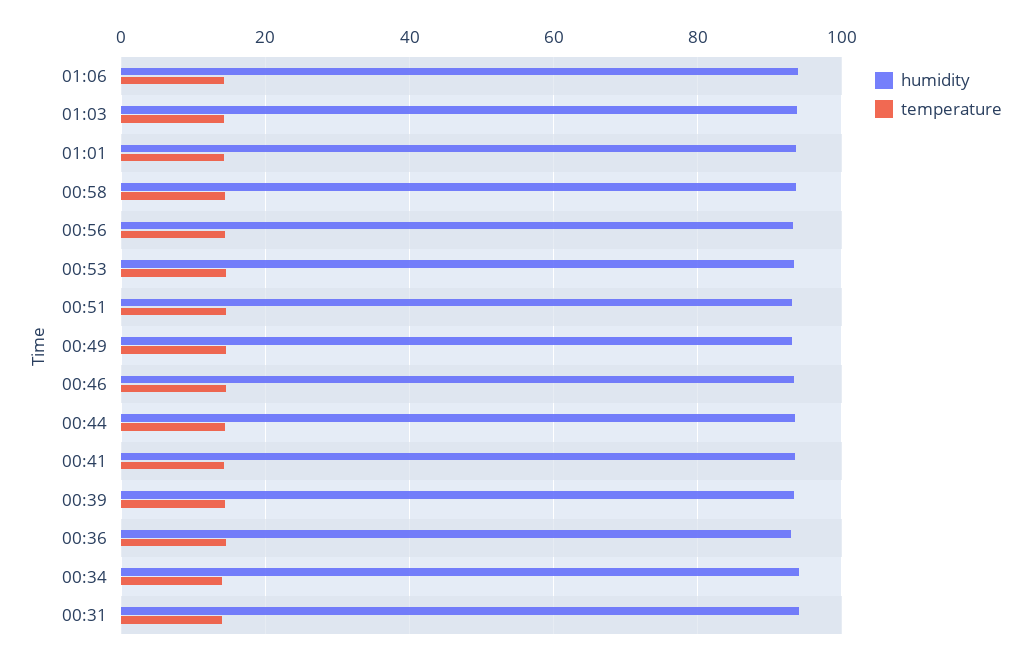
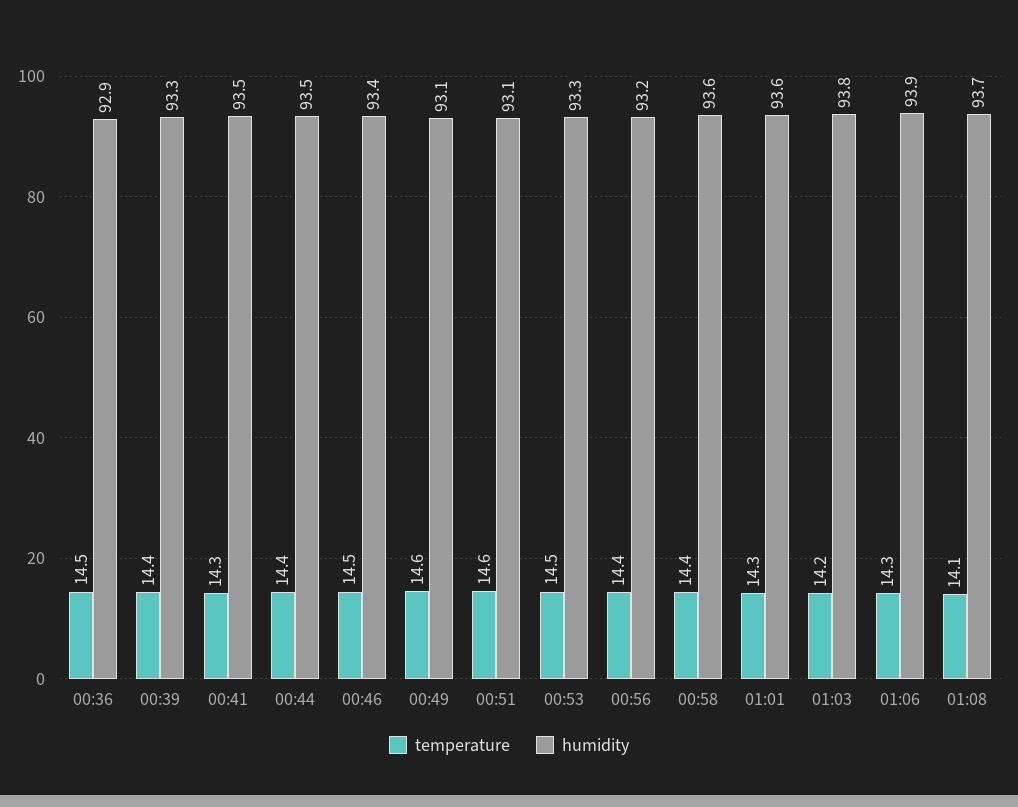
humidity, 00:34: 94 -> none
temperature, 00:34: 14 -> none
humidity, 00:31: 94 -> none
temperature, 00:31: 14 -> none
temperature, 01:08: none -> 14.1
humidity, 01:08: none -> 93.7

